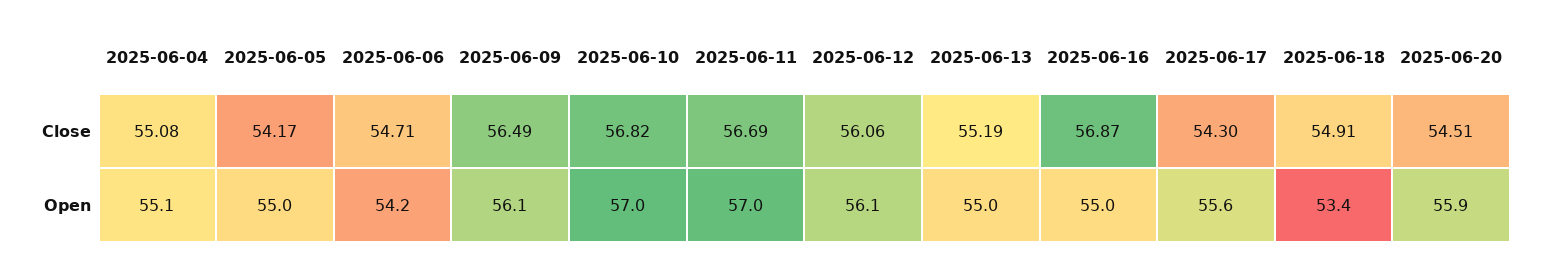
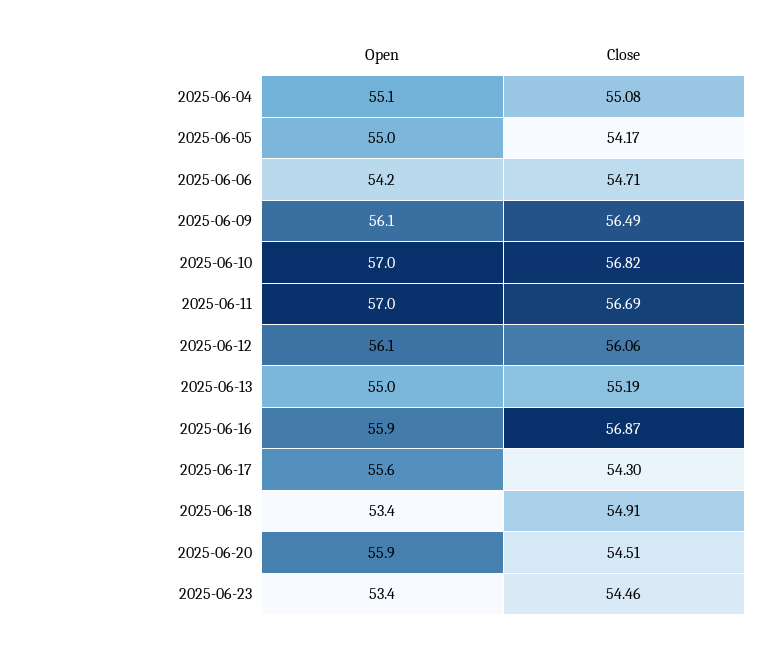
2025-06-16, Open: 55 -> 55.9
2025-06-23, Open: none -> 53.4
2025-06-23, Close: none -> 54.46

